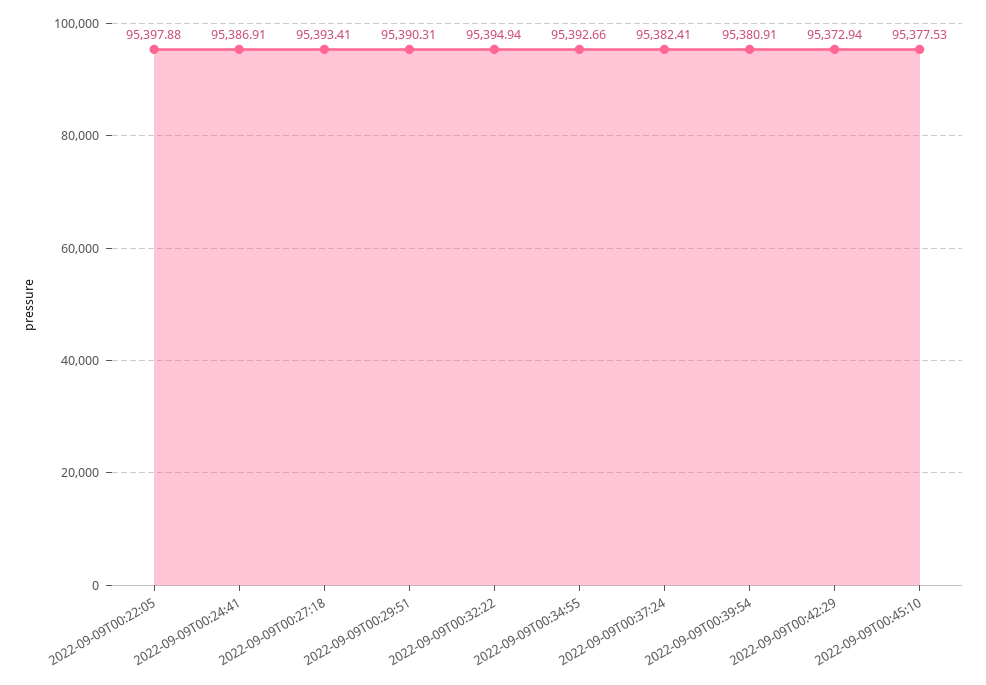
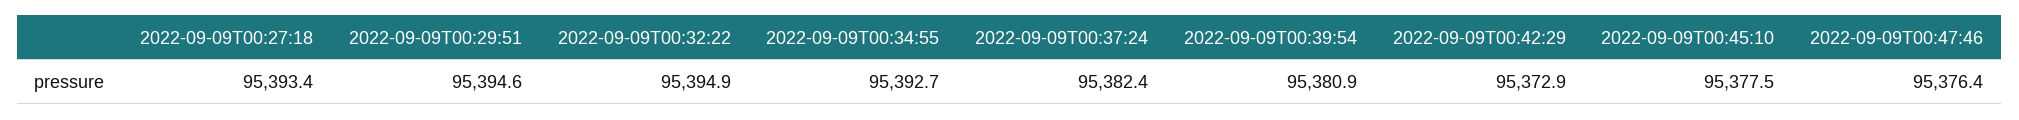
2022-09-09T00:22:05: 95397.88 -> none
2022-09-09T00:24:41: 95386.91 -> none
2022-09-09T00:29:51: 95390.31 -> 95394.6
2022-09-09T00:47:46: none -> 95376.4

